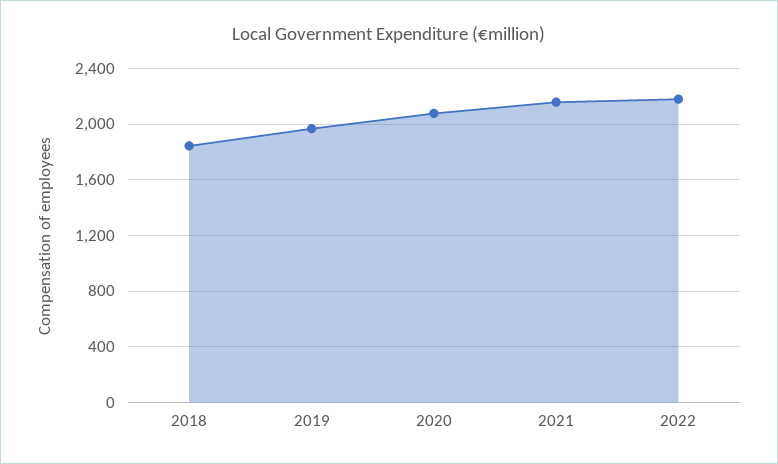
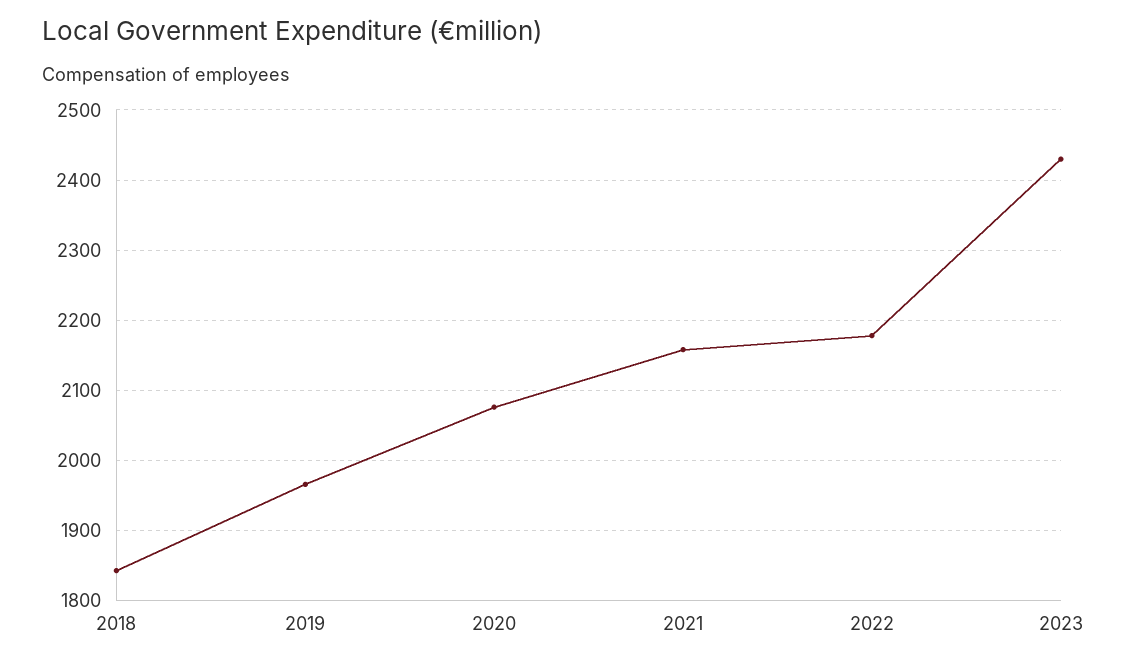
2023: none -> 2430

